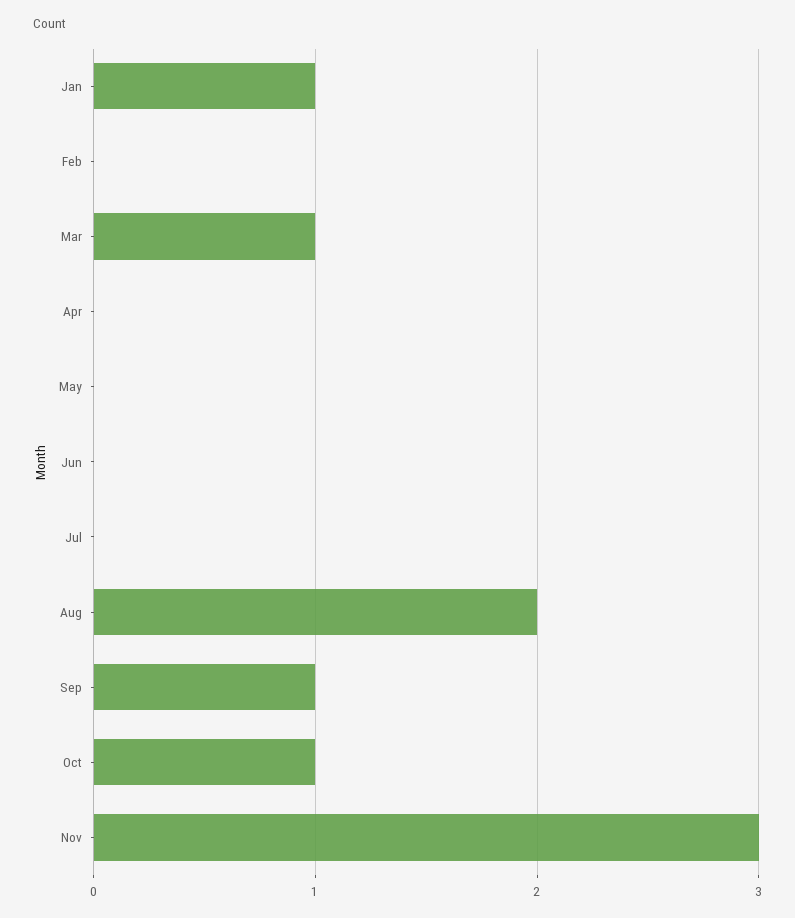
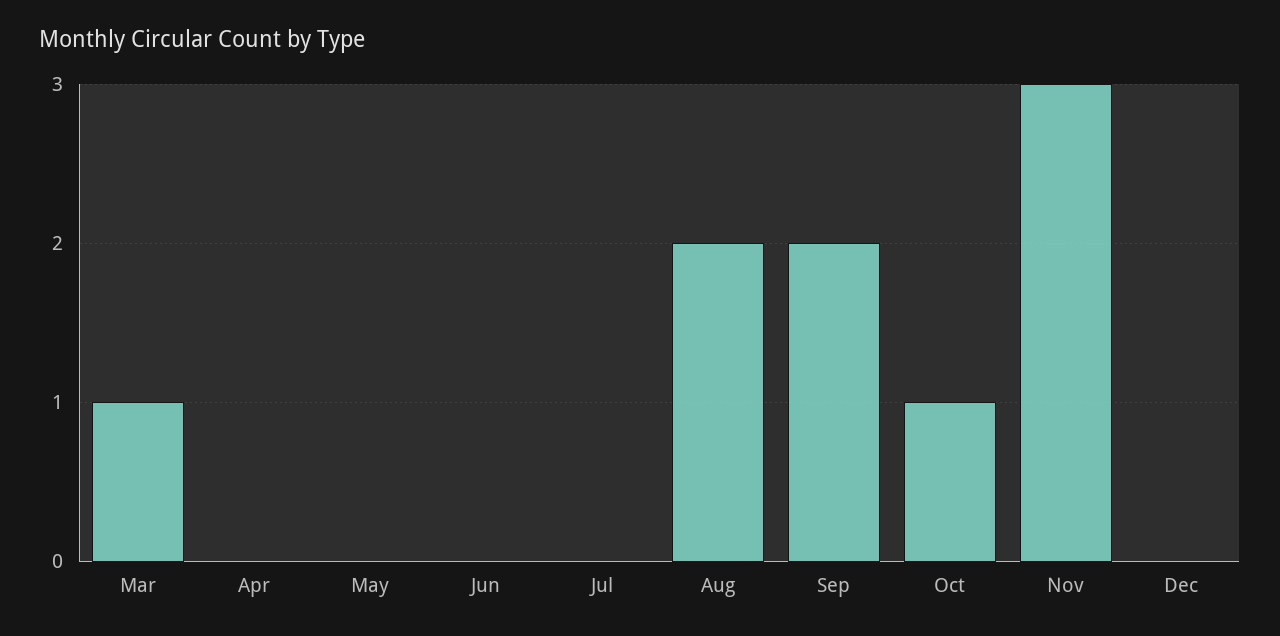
Jan: 1 -> none
Feb: 0 -> none
Sep: 1 -> 2
Dec: none -> 0

